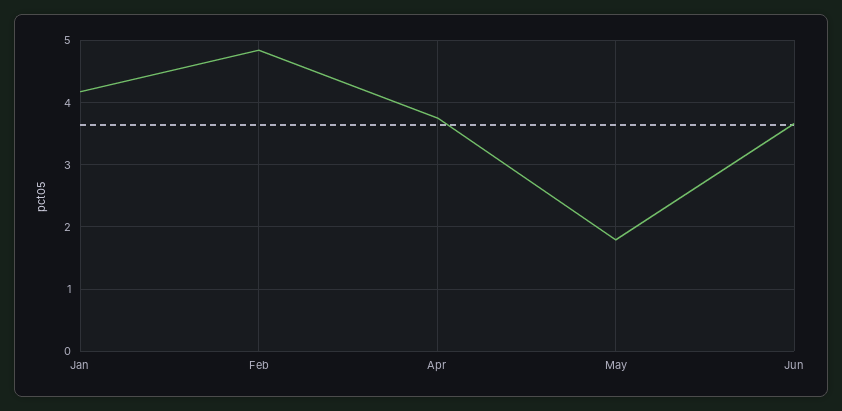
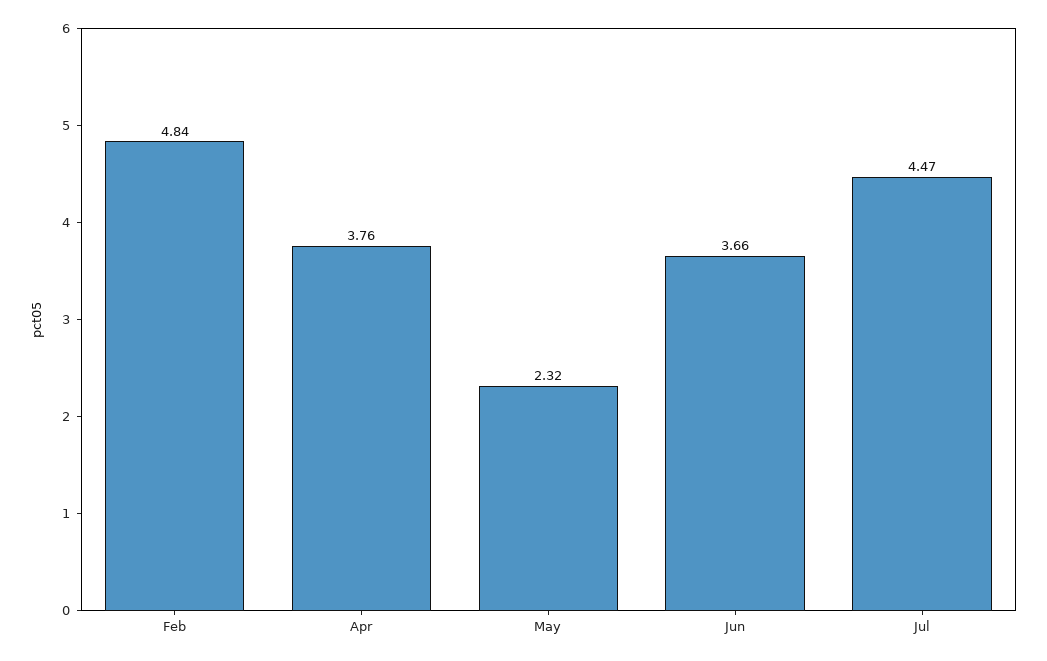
Jan: 4.2 -> none
May: 1.8 -> 2.32
Jul: none -> 4.47

